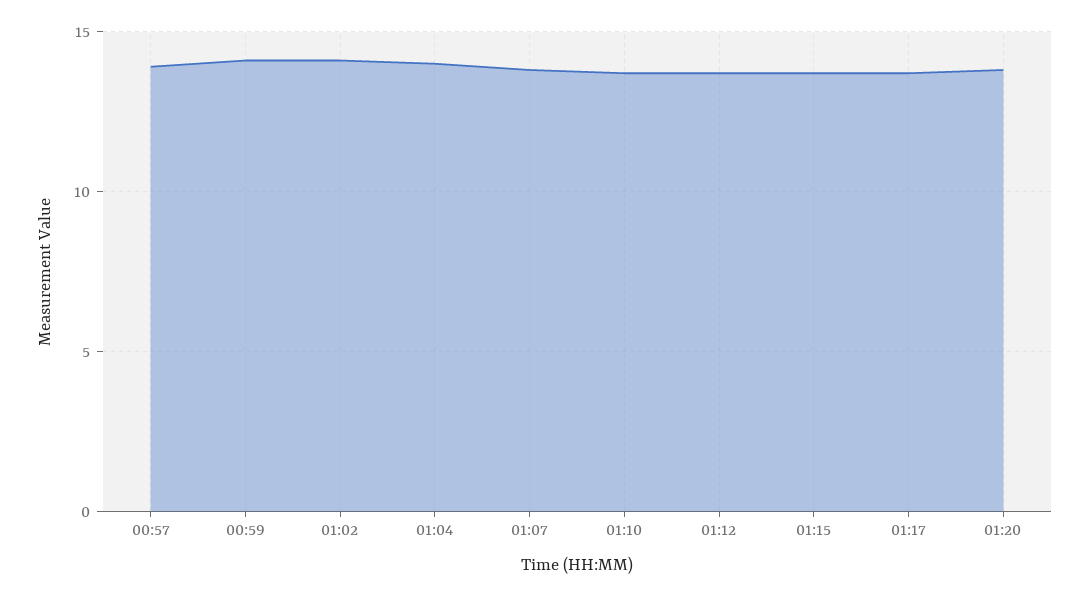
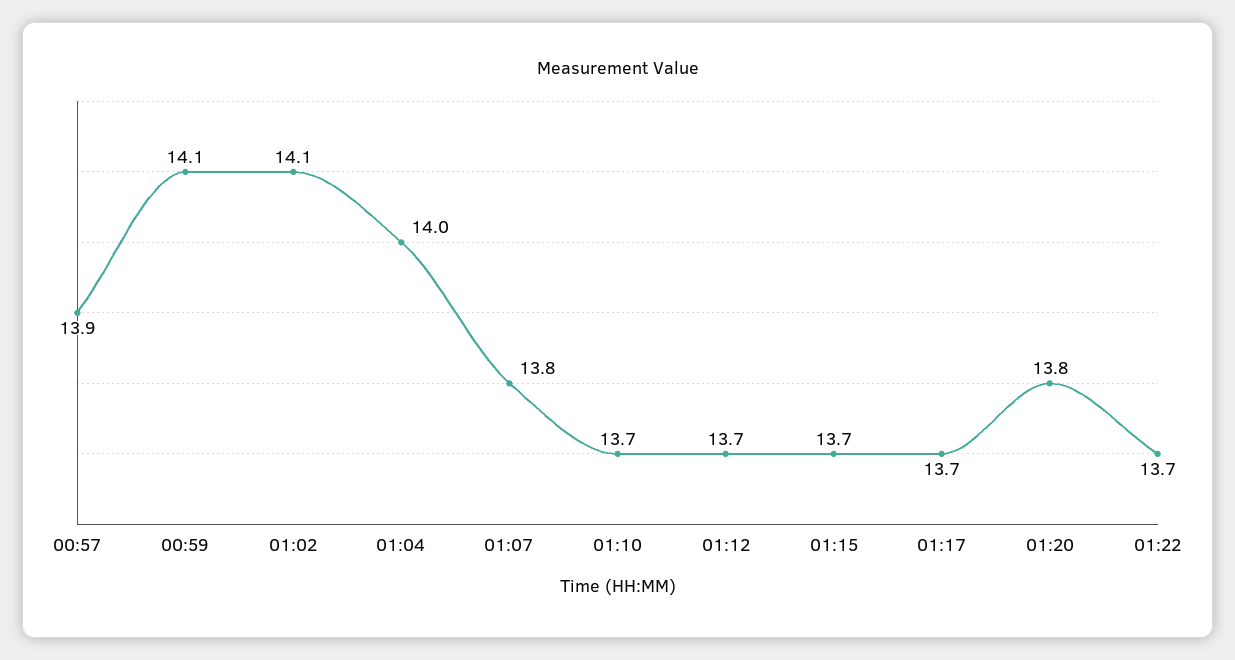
01:22: none -> 13.7

